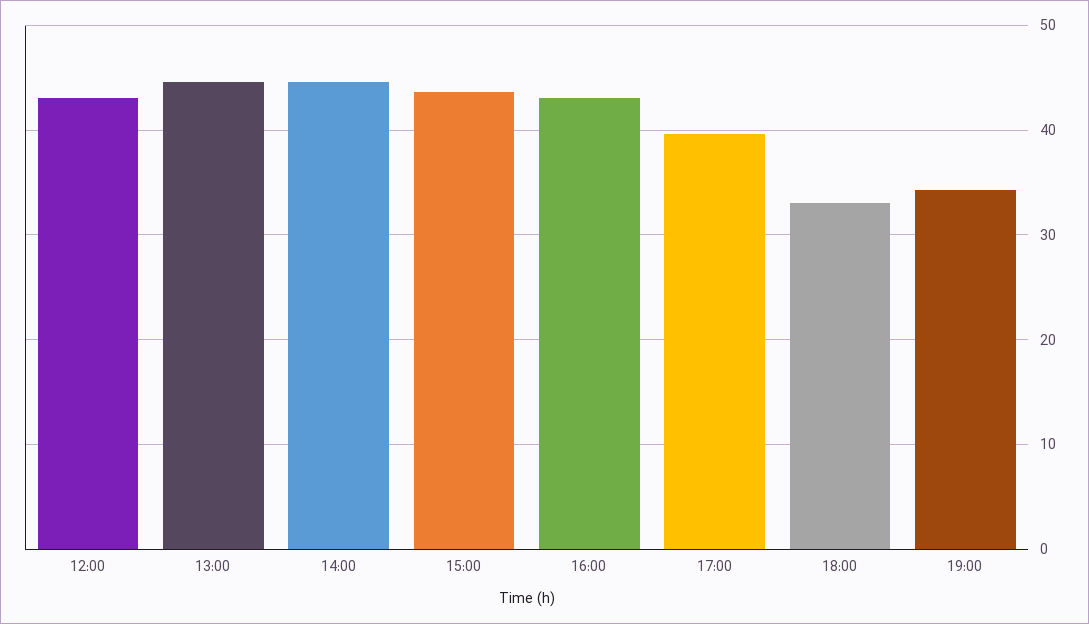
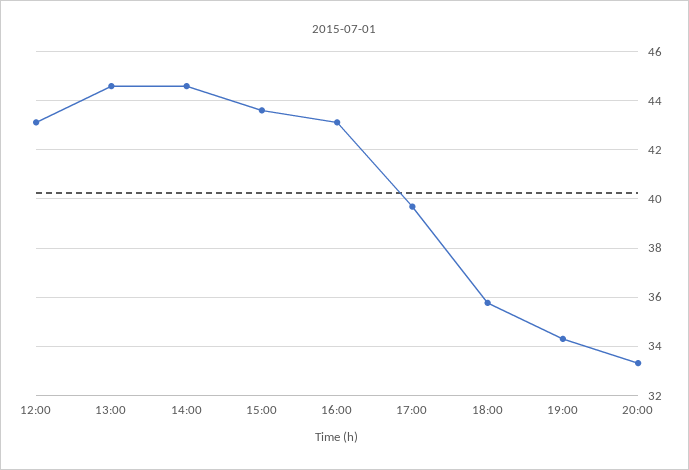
18:00: 33 -> 35.75
20:00: none -> 33.25

